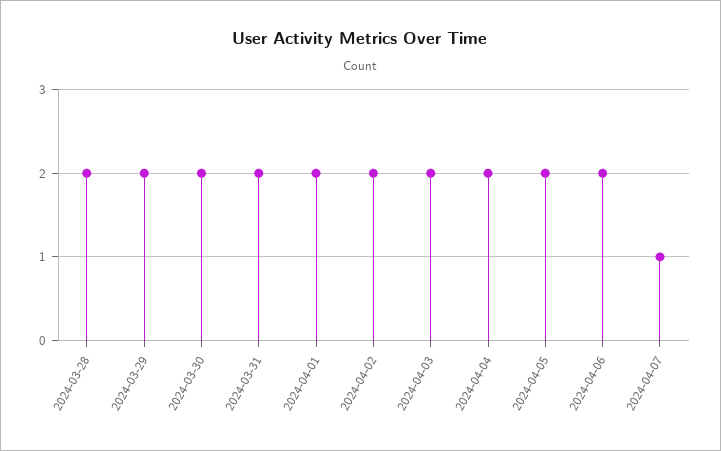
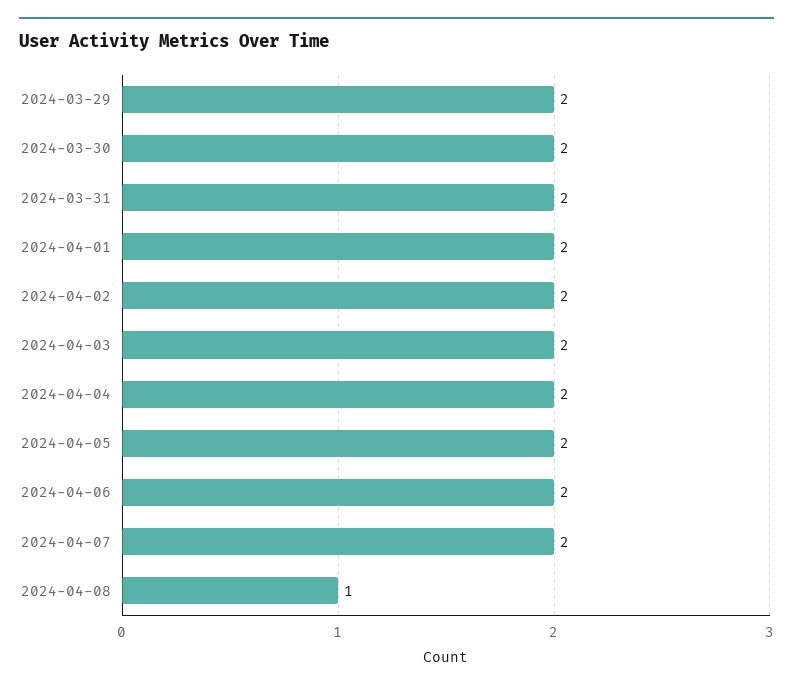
2024-03-28: 2 -> none
2024-04-07: 1 -> 2
2024-04-08: none -> 1

